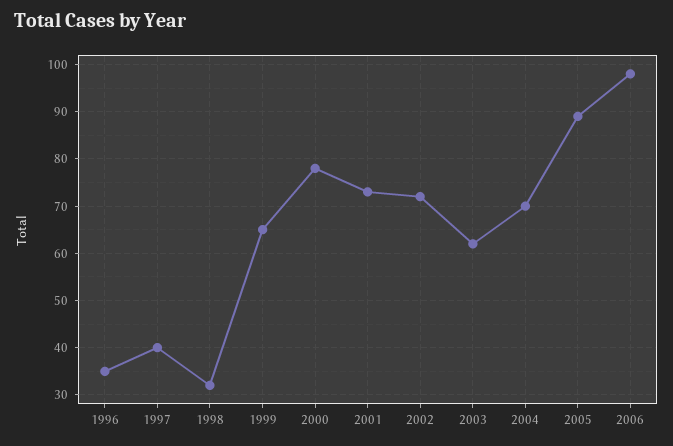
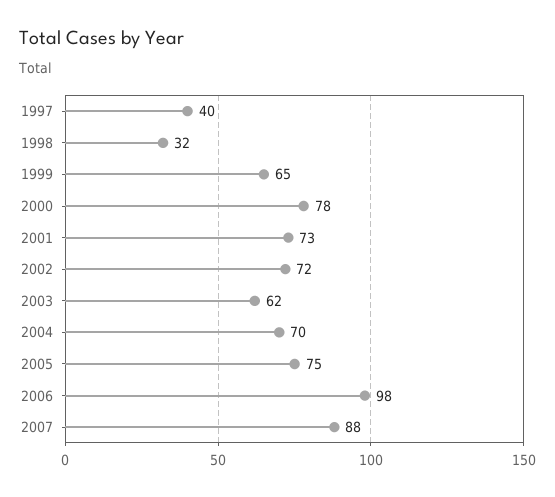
1996: 35 -> none
2005: 90 -> 75
2007: none -> 88

